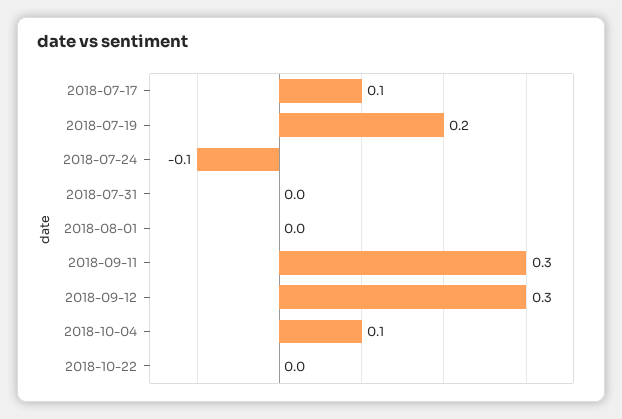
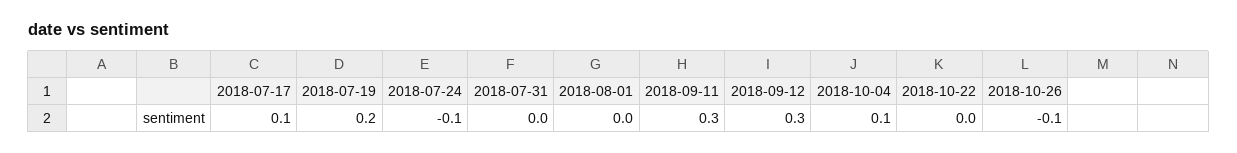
2018-10-26: none -> -0.1

